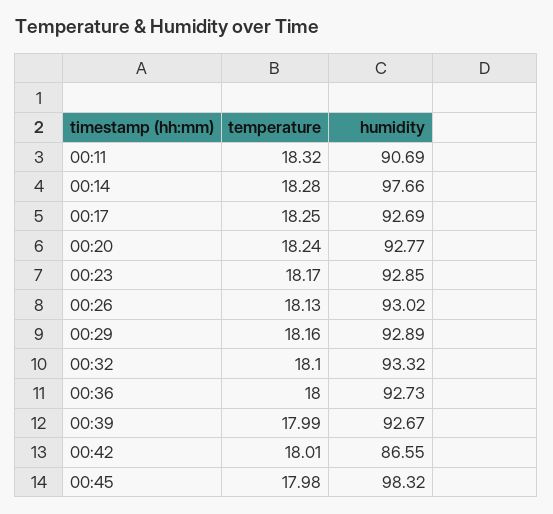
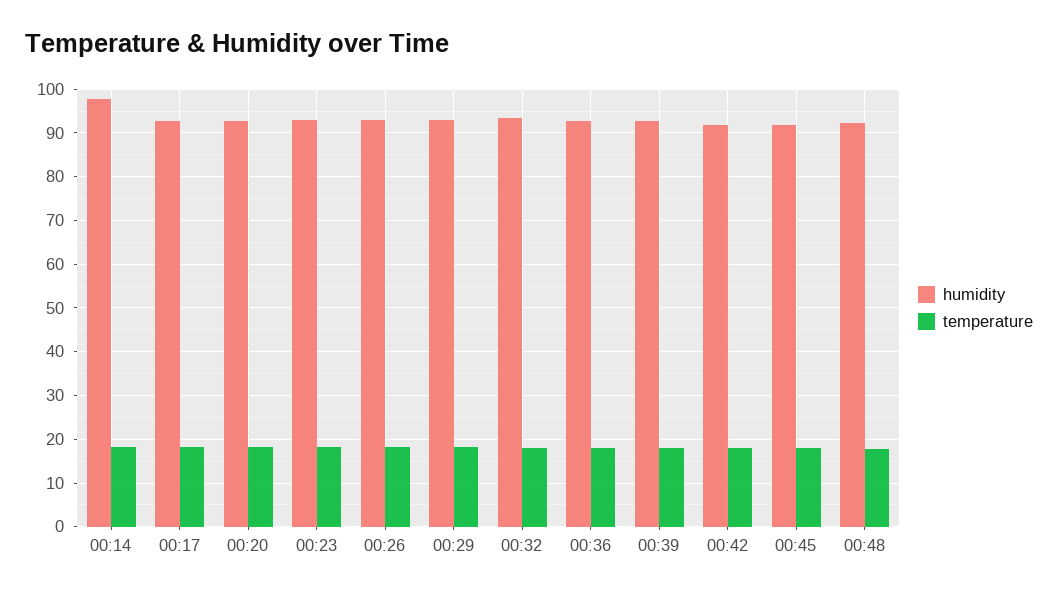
temperature, 00:11: 18.32 -> none
humidity, 00:11: 90.69 -> none
humidity, 00:42: 86.55 -> 92
humidity, 00:45: 98.32 -> 92
humidity, 00:48: none -> 92
temperature, 00:48: none -> 18

